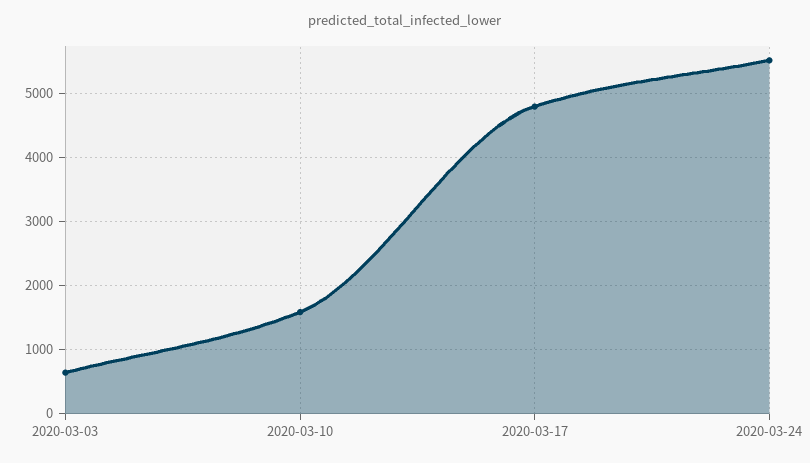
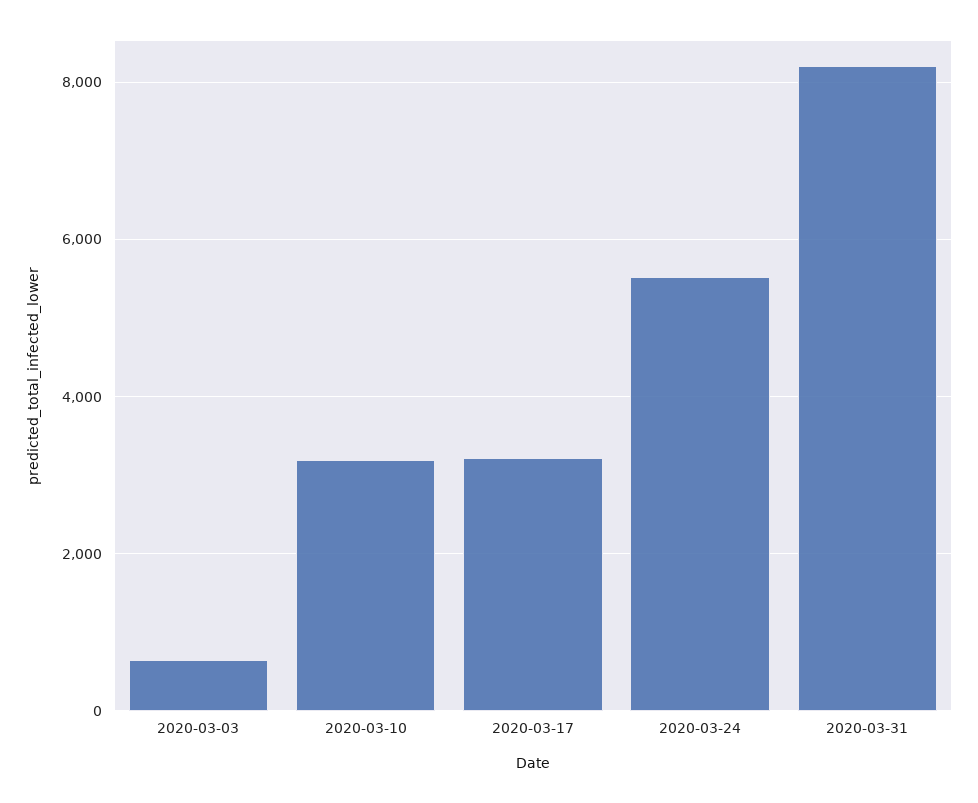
2020-03-10: 1600 -> 3200
2020-03-17: 4800 -> 3200
2020-03-31: none -> 8200

